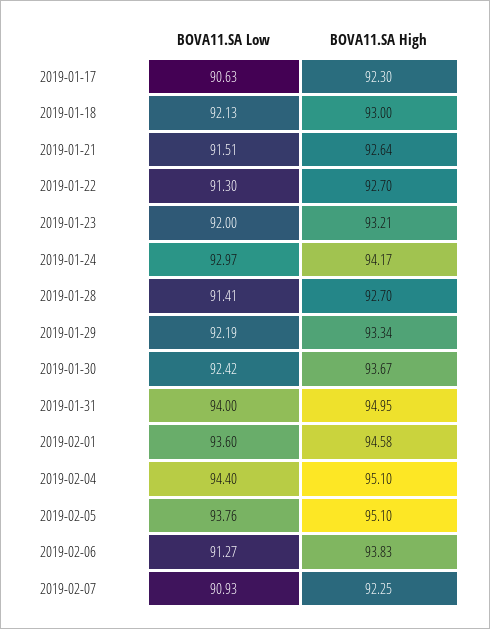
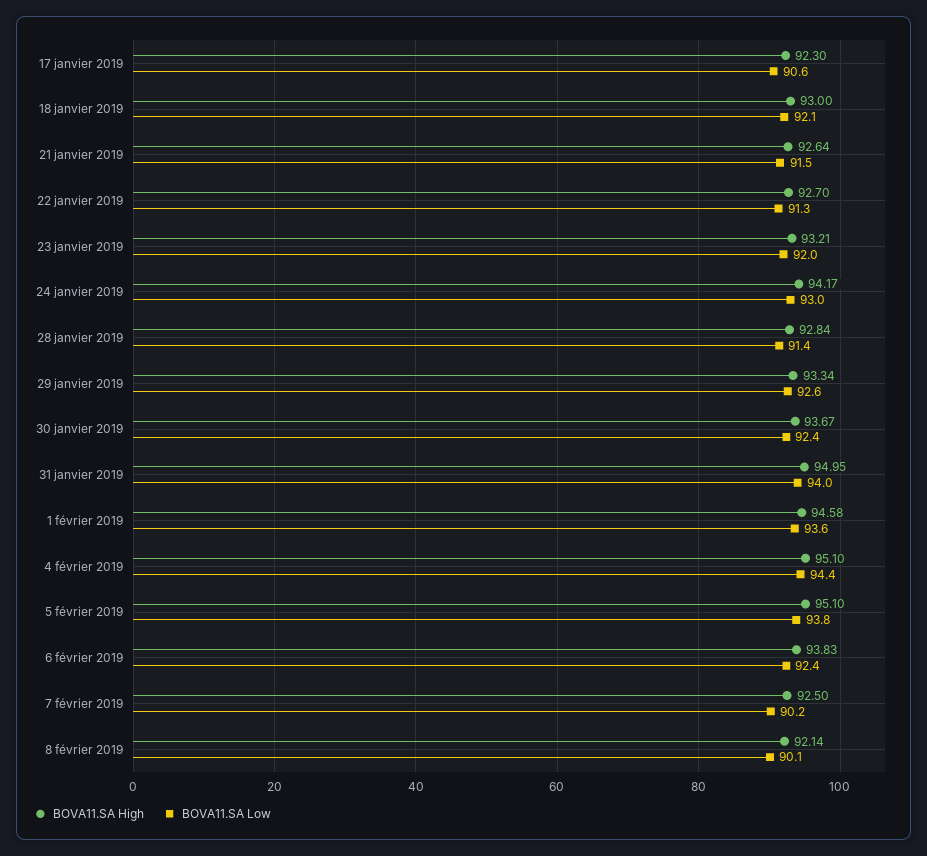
BOVA11.SA High, 2019-01-28: 92.7 -> 92.84
BOVA11.SA Low, 2019-01-29: 92.19 -> 92.6
BOVA11.SA Low, 2019-02-06: 91.27 -> 92.4
BOVA11.SA Low, 2019-02-07: 90.93 -> 90.2
BOVA11.SA High, 2019-02-07: 92.25 -> 92.5
BOVA11.SA High, 8 février 2019: none -> 92.14
BOVA11.SA Low, 8 février 2019: none -> 90.1

